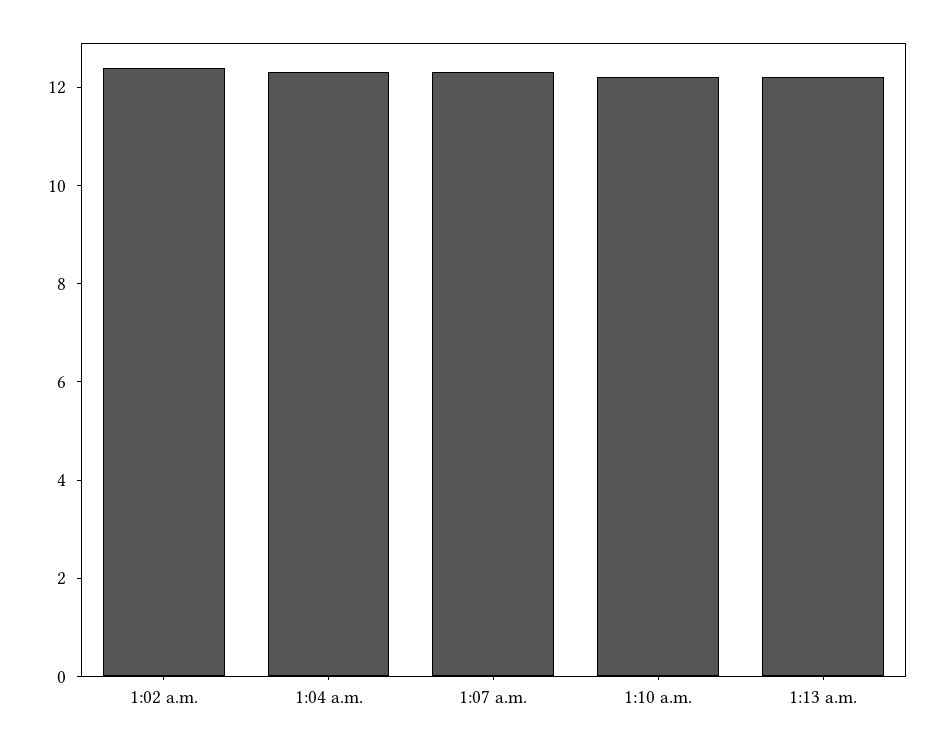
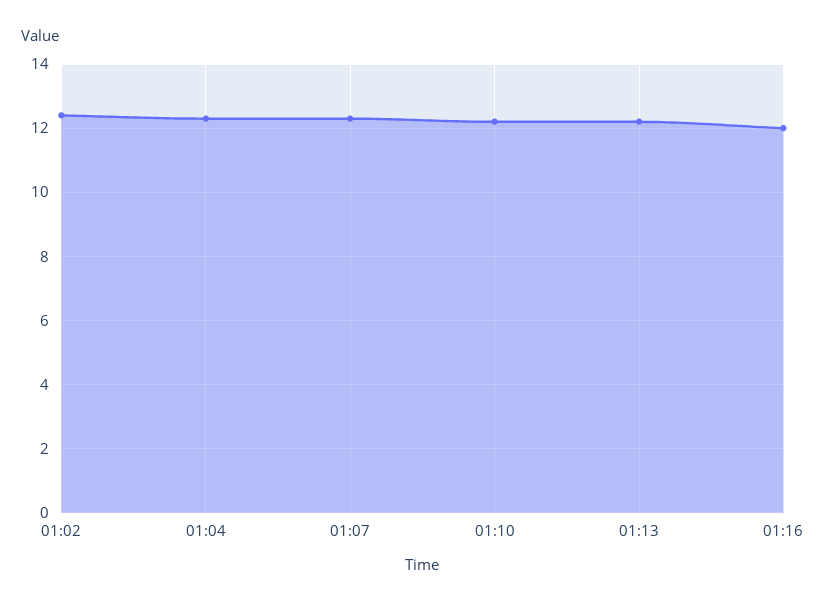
01:16: none -> 12

